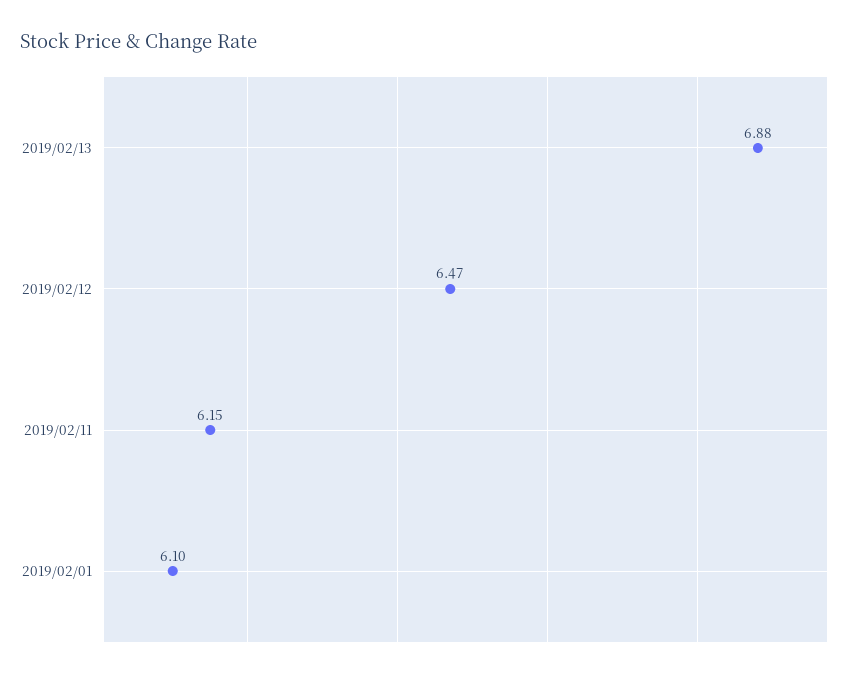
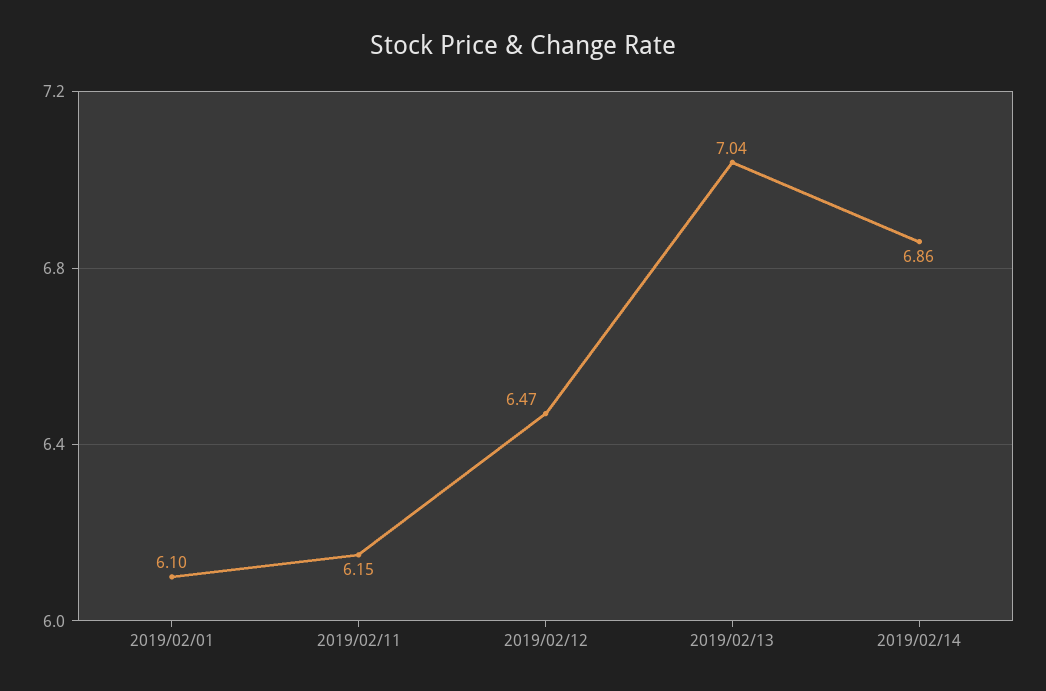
2019/02/13: 6.88 -> 7.04
2019/02/14: none -> 6.86

